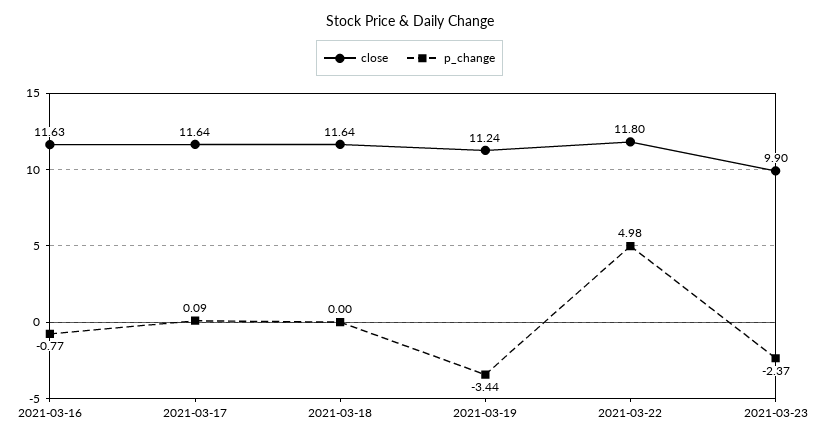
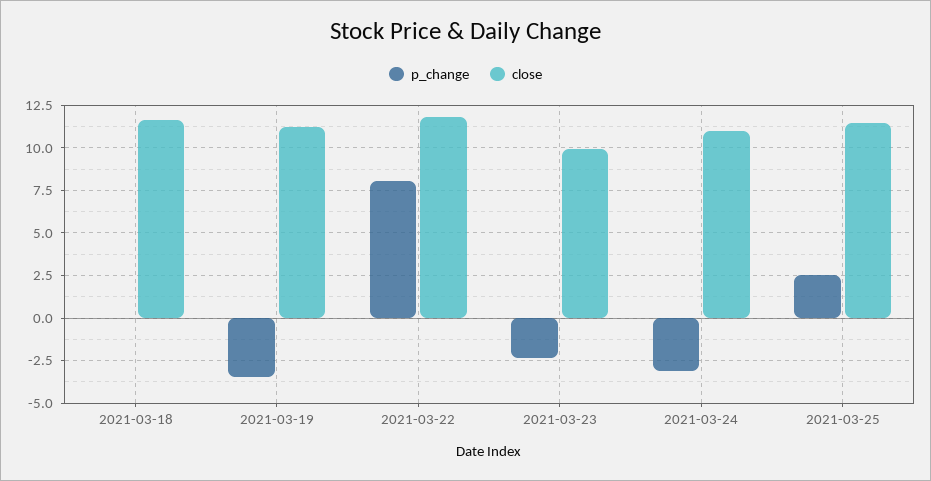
close, 2021-03-16: 11.63 -> none
p_change, 2021-03-16: -0.77 -> none
close, 2021-03-17: 11.64 -> none
p_change, 2021-03-17: 0.09 -> none
p_change, 2021-03-22: 4.98 -> 8
p_change, 2021-03-24: none -> -3
close, 2021-03-24: none -> 11
p_change, 2021-03-25: none -> 2.5
close, 2021-03-25: none -> 11.5

